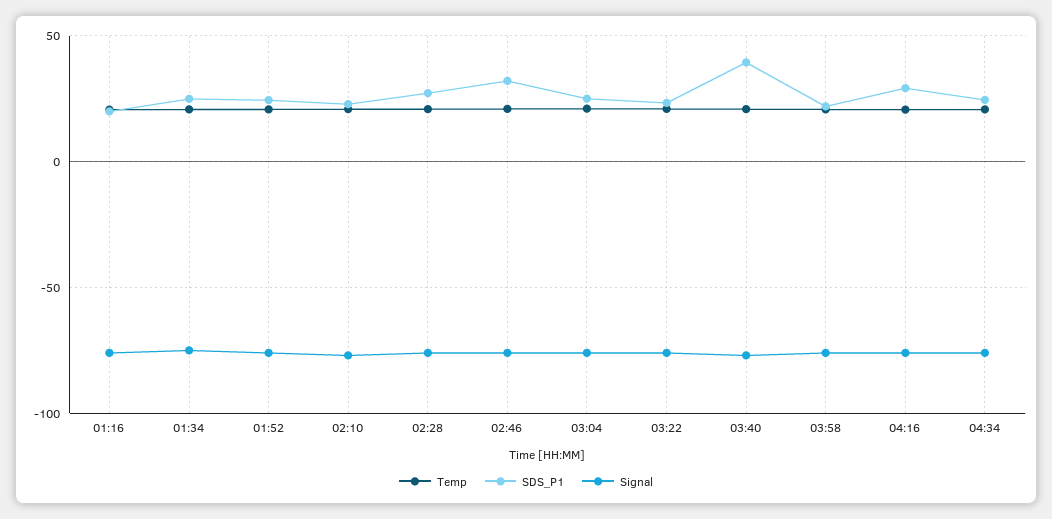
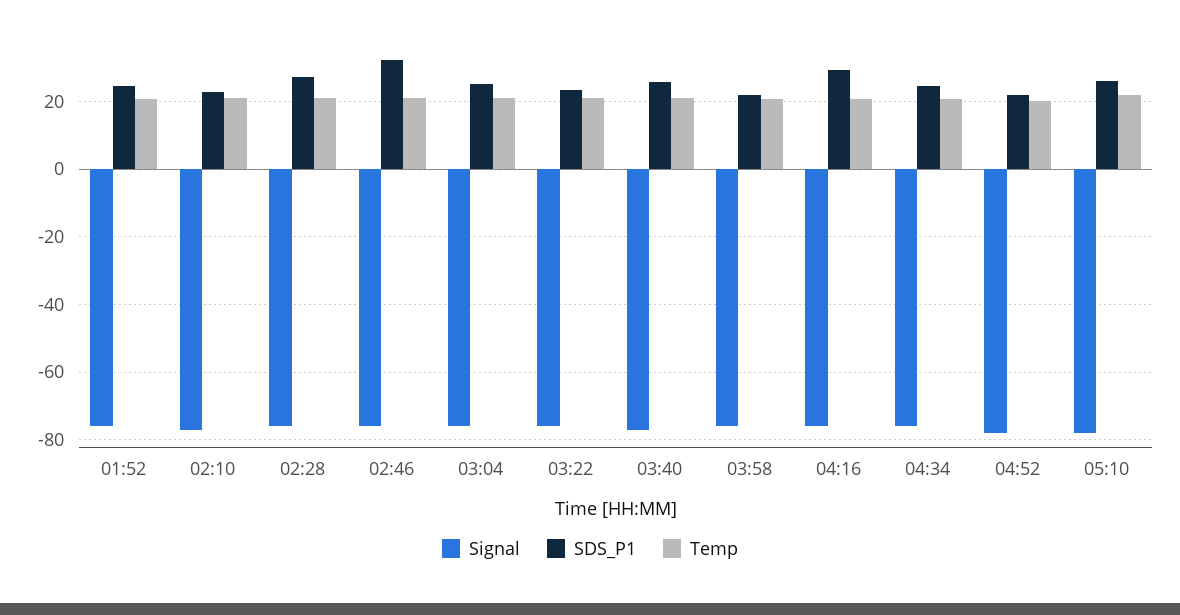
Temp, 01:16: 20 -> none
SDS_P1, 01:16: 20 -> none
Signal, 01:16: -75 -> none
Temp, 01:34: 20 -> none
SDS_P1, 01:34: 25 -> none
Signal, 01:34: -75 -> none
SDS_P1, 03:40: 40 -> 26
Signal, 04:52: none -> -78
SDS_P1, 04:52: none -> 22
Temp, 04:52: none -> 20
Signal, 05:10: none -> -78
SDS_P1, 05:10: none -> 26
Temp, 05:10: none -> 22

